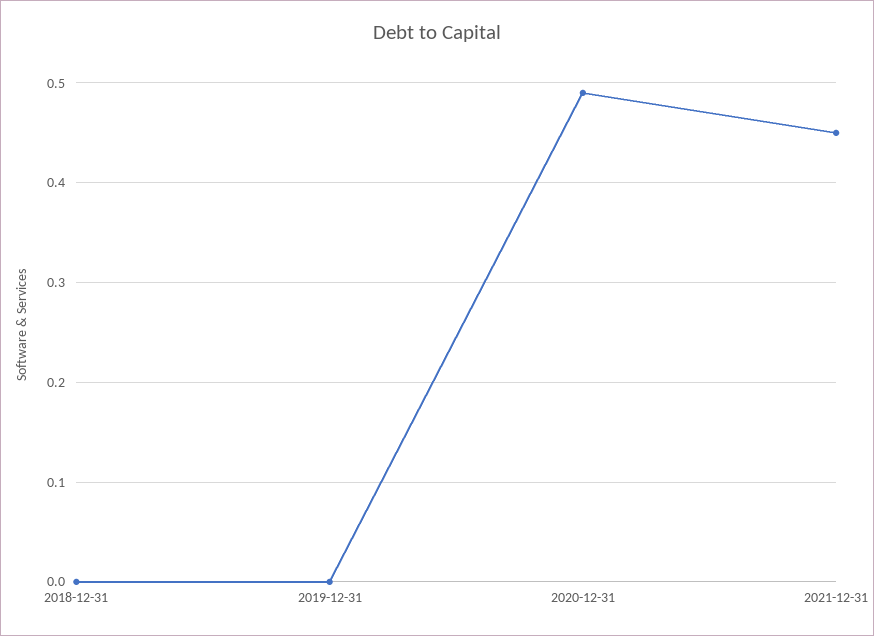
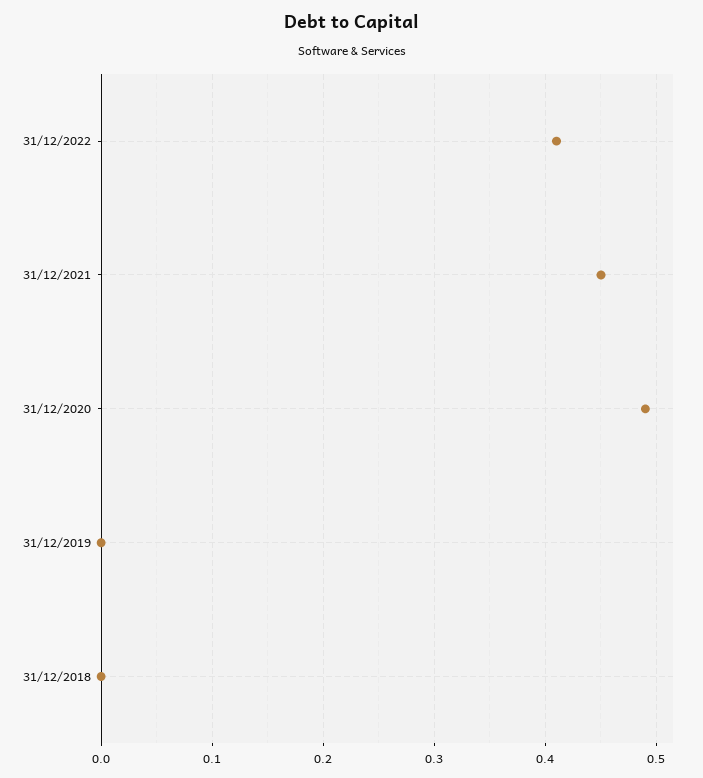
31/12/2022: none -> 0.41

